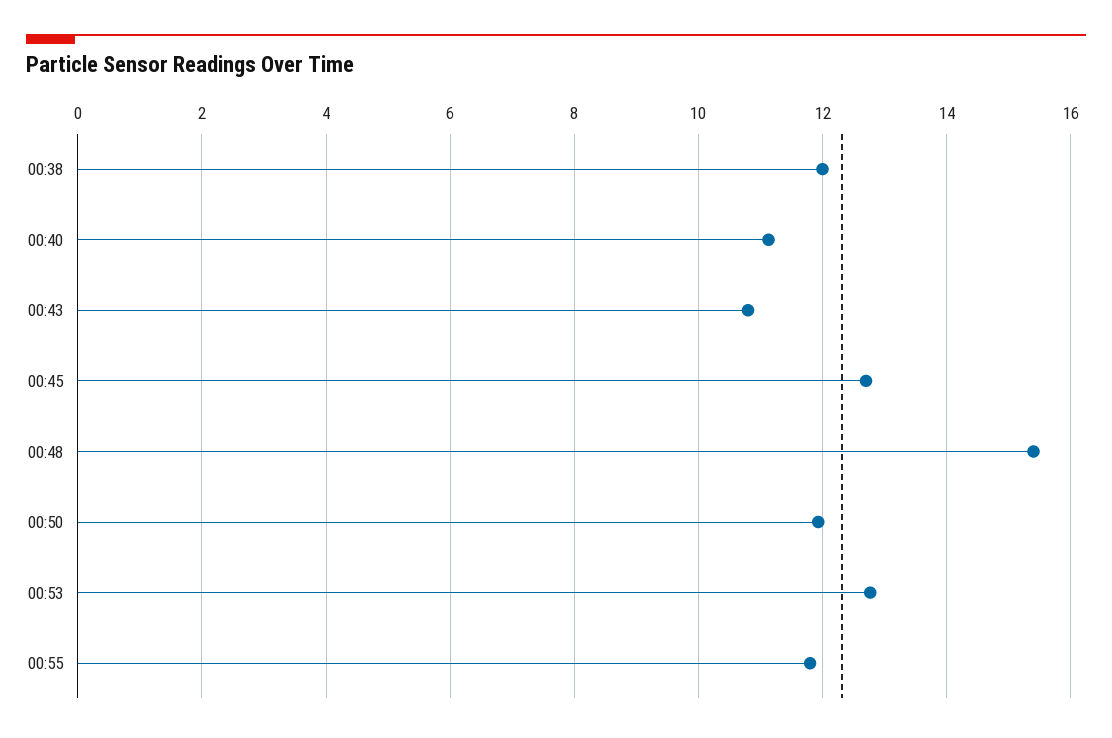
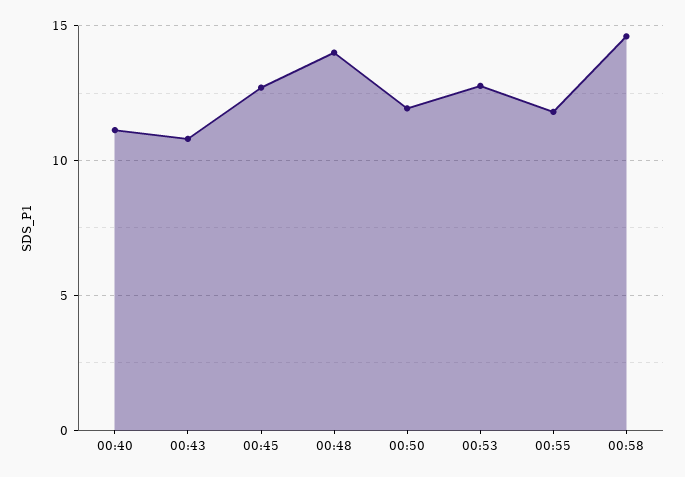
00:38: 12 -> none
00:48: 15.4 -> 14
00:58: none -> 14.5

